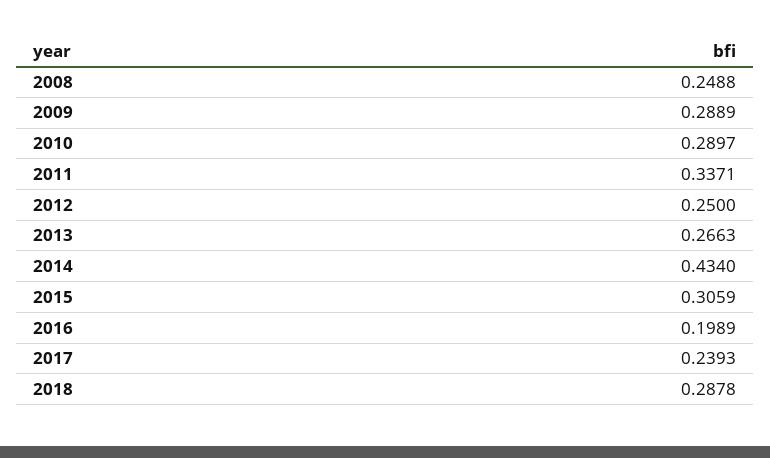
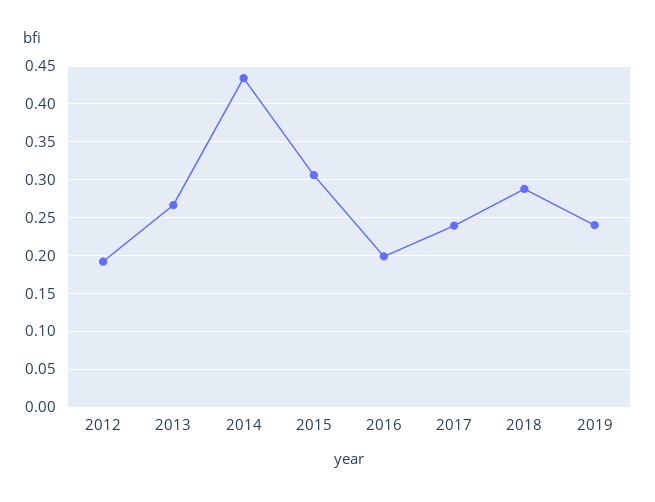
2008: 0.2488 -> none
2009: 0.2889 -> none
2010: 0.2897 -> none
2011: 0.3371 -> none
2012: 0.25 -> 0.19
2019: none -> 0.24

